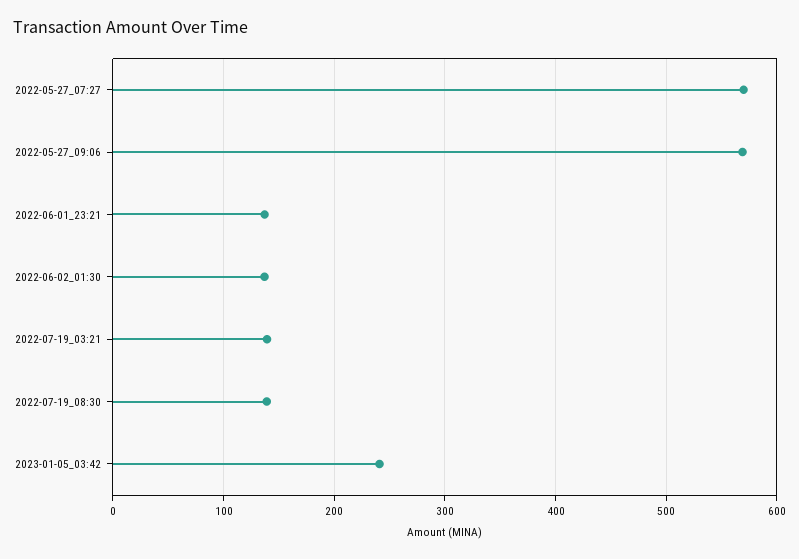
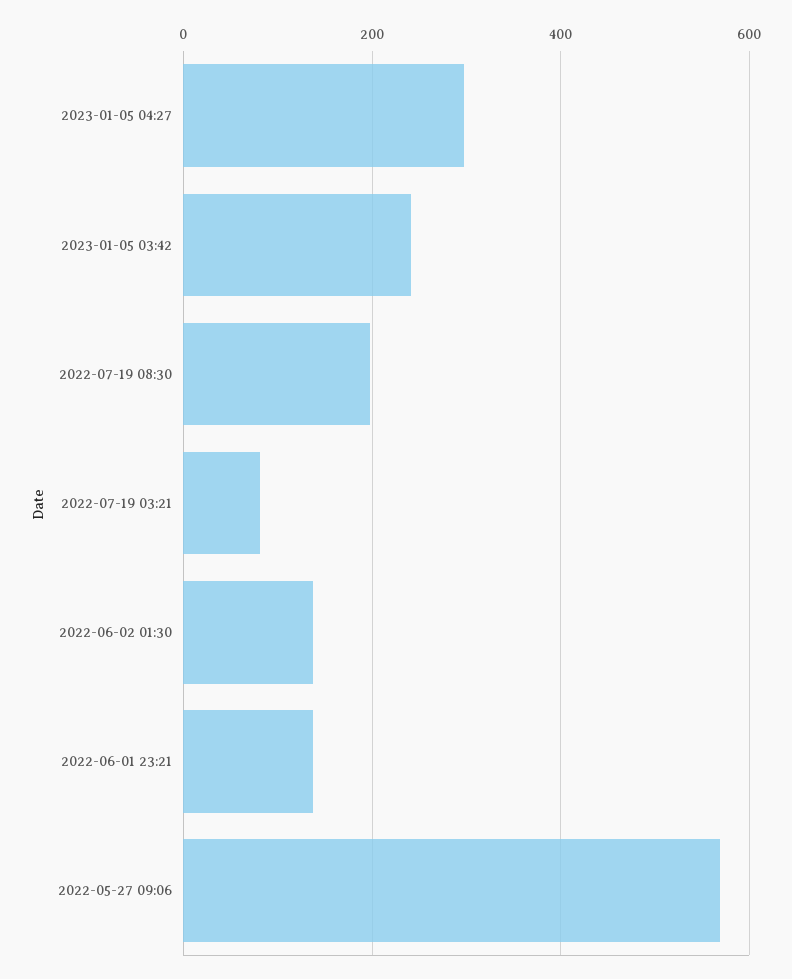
2022-05-27_07:27: 570 -> none
2022-07-19_03:21: 140 -> 80
2022-07-19_08:30: 140 -> 200
2023-01-05 04:27: none -> 300

